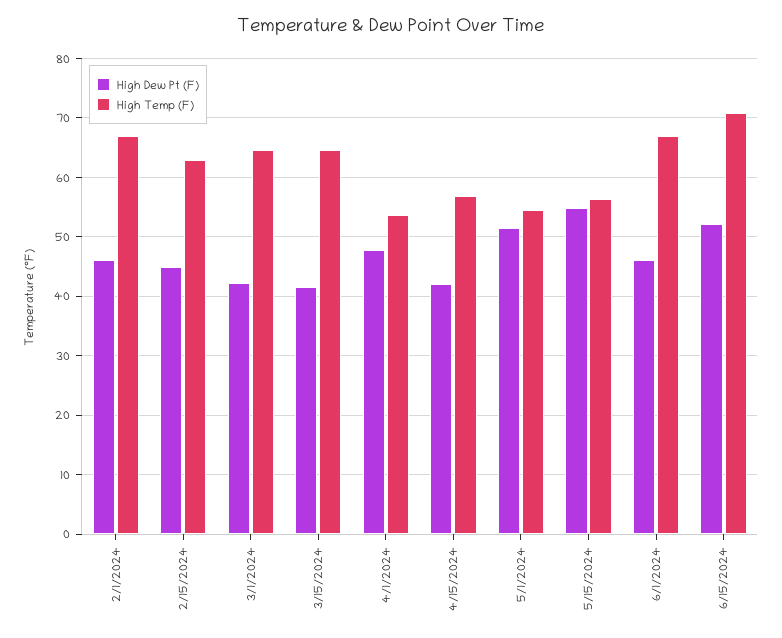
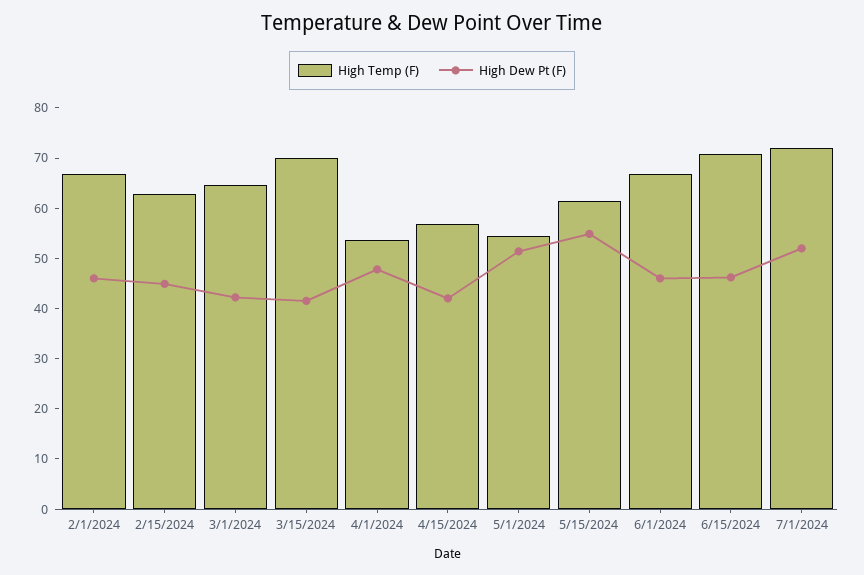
High Temp (F), 3/15/2024: 64 -> 70
High Temp (F), 5/15/2024: 56 -> 62
High Dew Pt (F), 6/15/2024: 52 -> 46
High Temp (F), 7/1/2024: none -> 72
High Dew Pt (F), 7/1/2024: none -> 52

